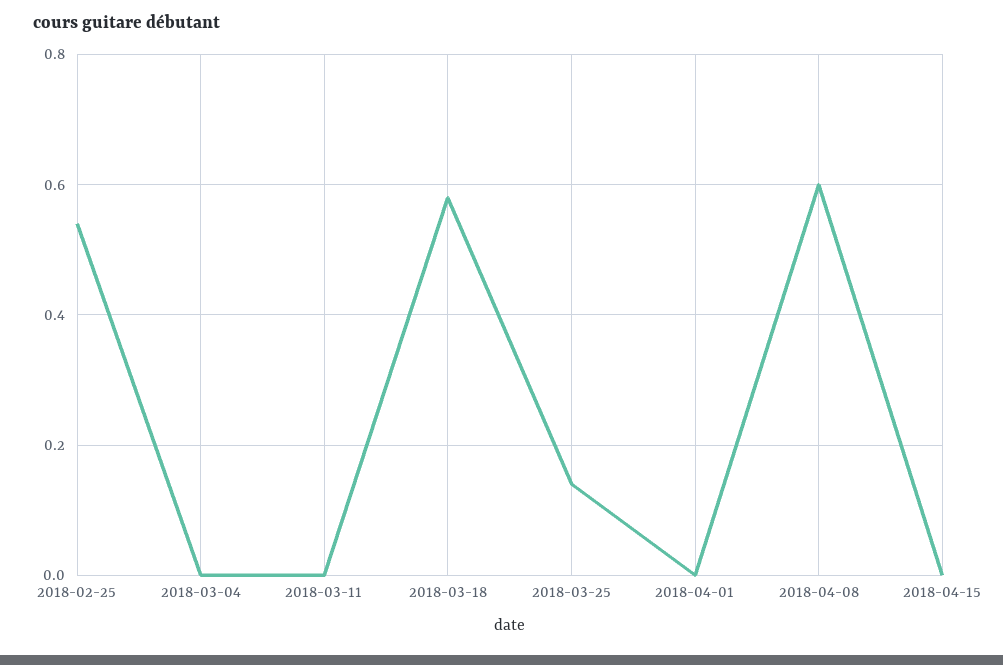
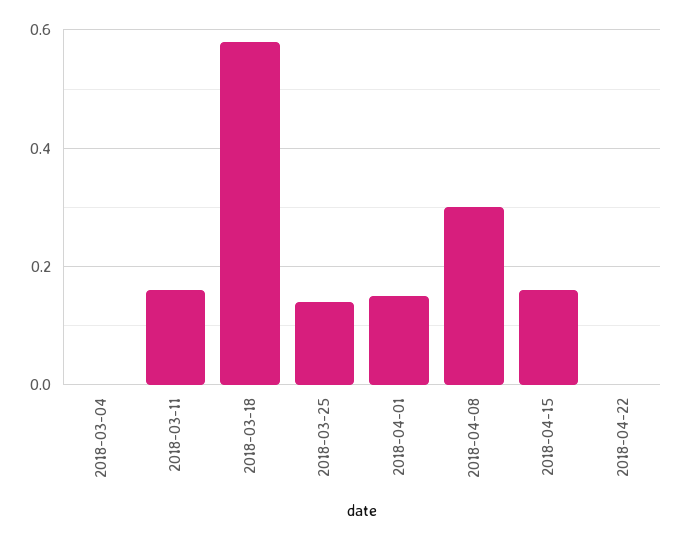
2018-02-25: 0.55 -> none
2018-03-11: 0 -> 0.15
2018-04-01: 0 -> 0.15
2018-04-08: 0.6 -> 0.3
2018-04-15: 0 -> 0.15
2018-04-22: none -> 0

